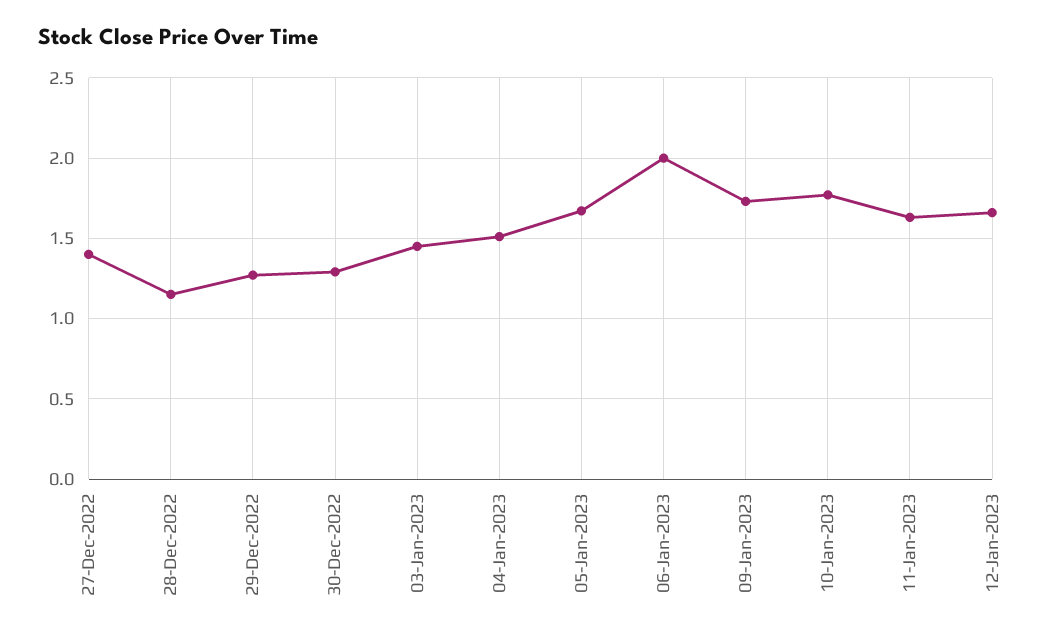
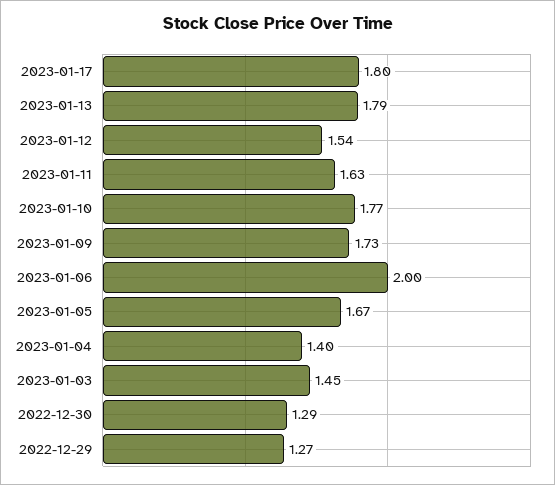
27-Dec-2022: 1.4 -> none
28-Dec-2022: 1.15 -> none
04-Jan-2023: 1.5 -> 1.4
12-Jan-2023: 1.65 -> 1.54
2023-01-17: none -> 1.8
2023-01-13: none -> 1.79

